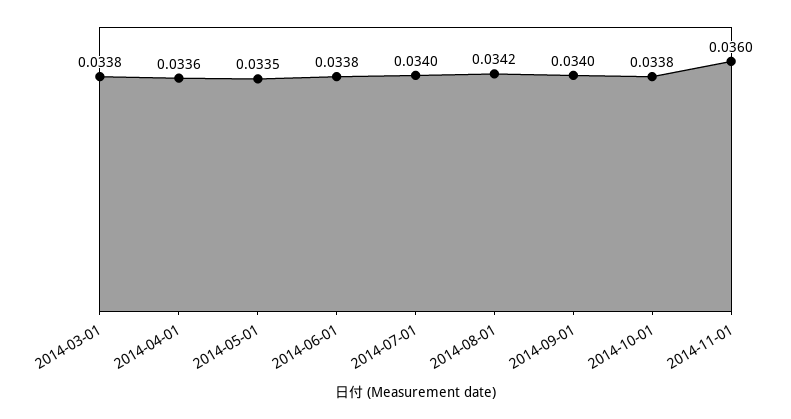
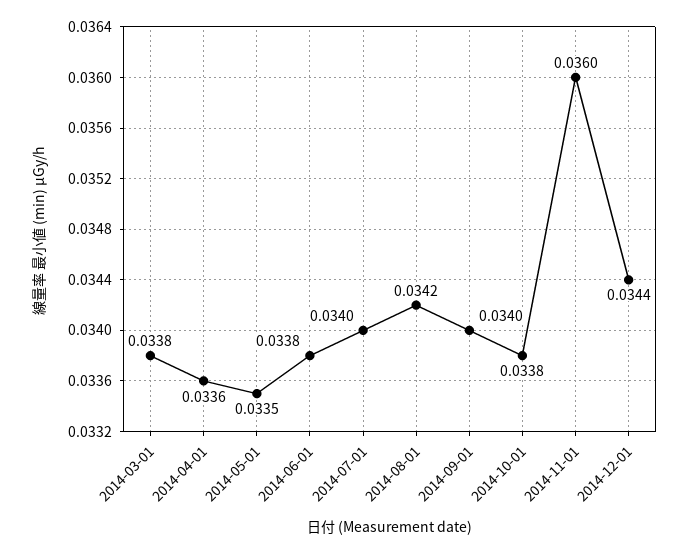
2014-12-01: none -> 0.0344

